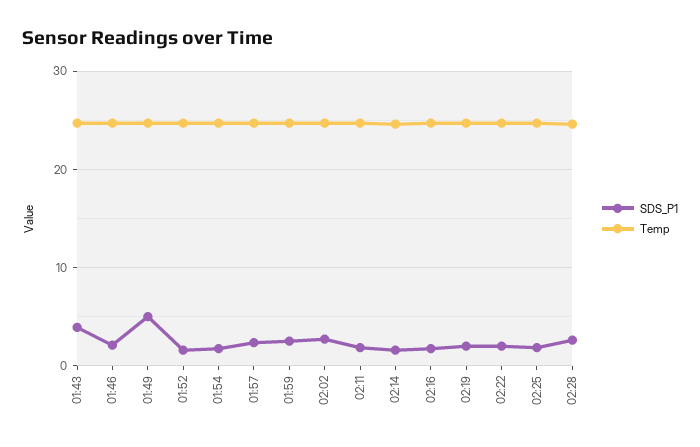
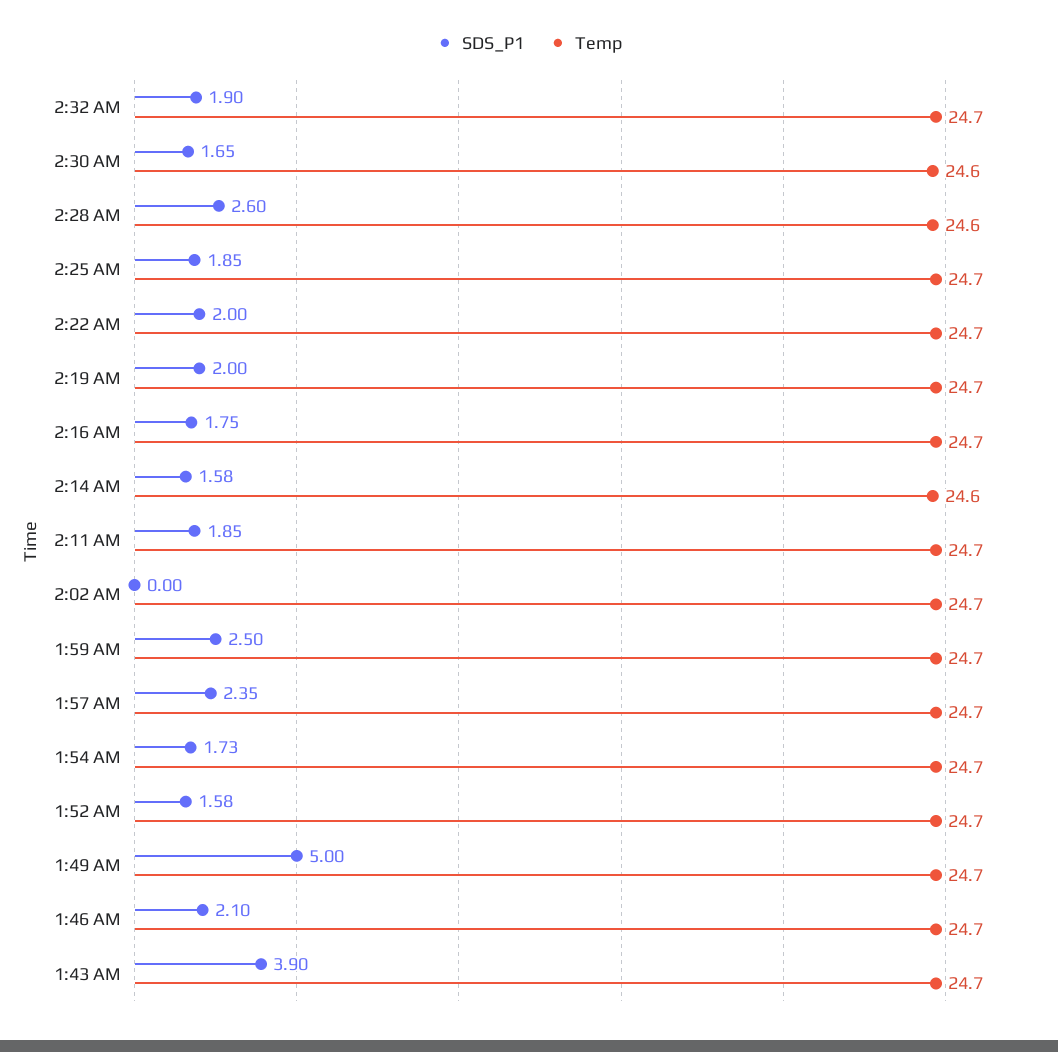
SDS_P1, 02:02: 3 -> 0
SDS_P1, 2:32 AM: none -> 1.9
Temp, 2:32 AM: none -> 24.7
SDS_P1, 2:30 AM: none -> 1.65
Temp, 2:30 AM: none -> 24.6

